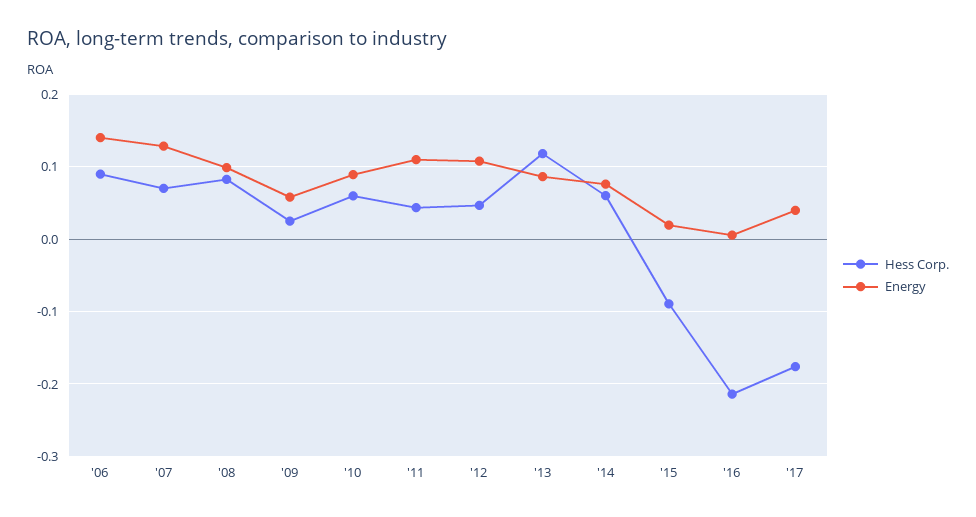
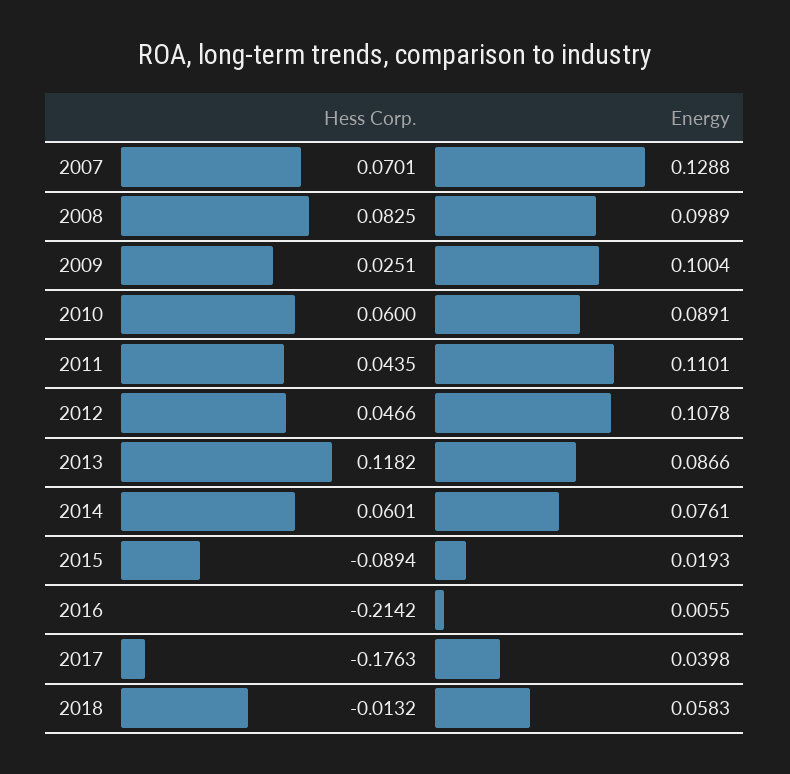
Hess Corp., '06: 0.09 -> none
Energy, '06: 0.14 -> none
Energy, '09: 0.06 -> 0.1004
Hess Corp., 2018: none -> -0.0132
Energy, 2018: none -> 0.0583

